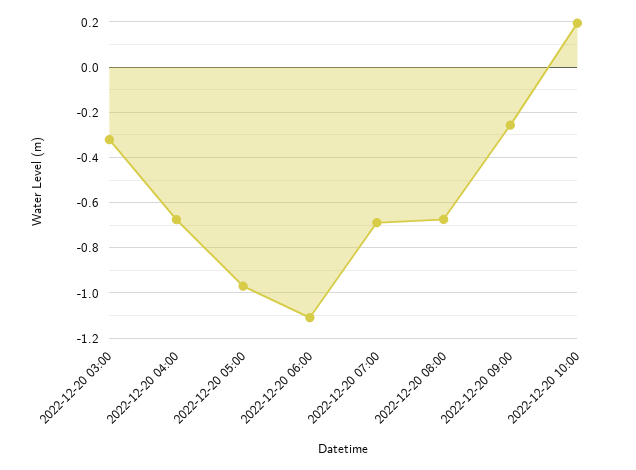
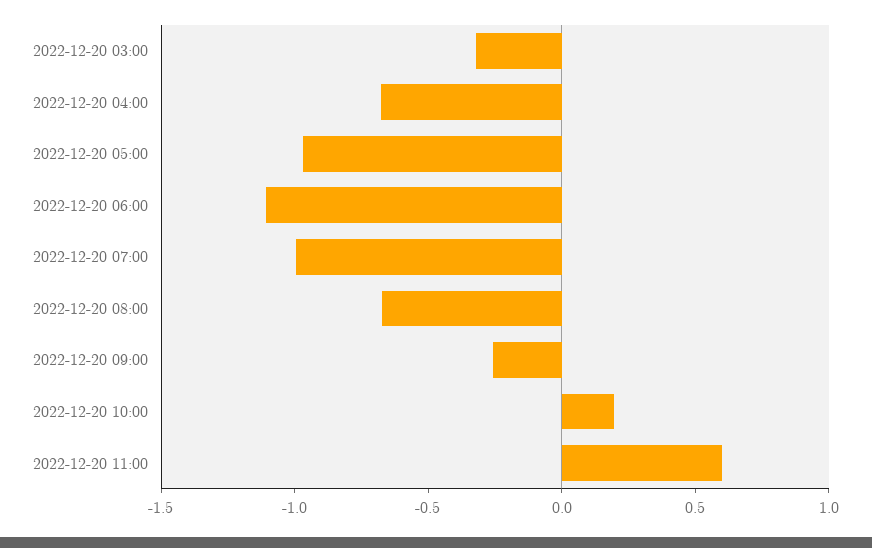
2022-12-20 07:00: -0.7 -> -1
2022-12-20 11:00: none -> 0.6

